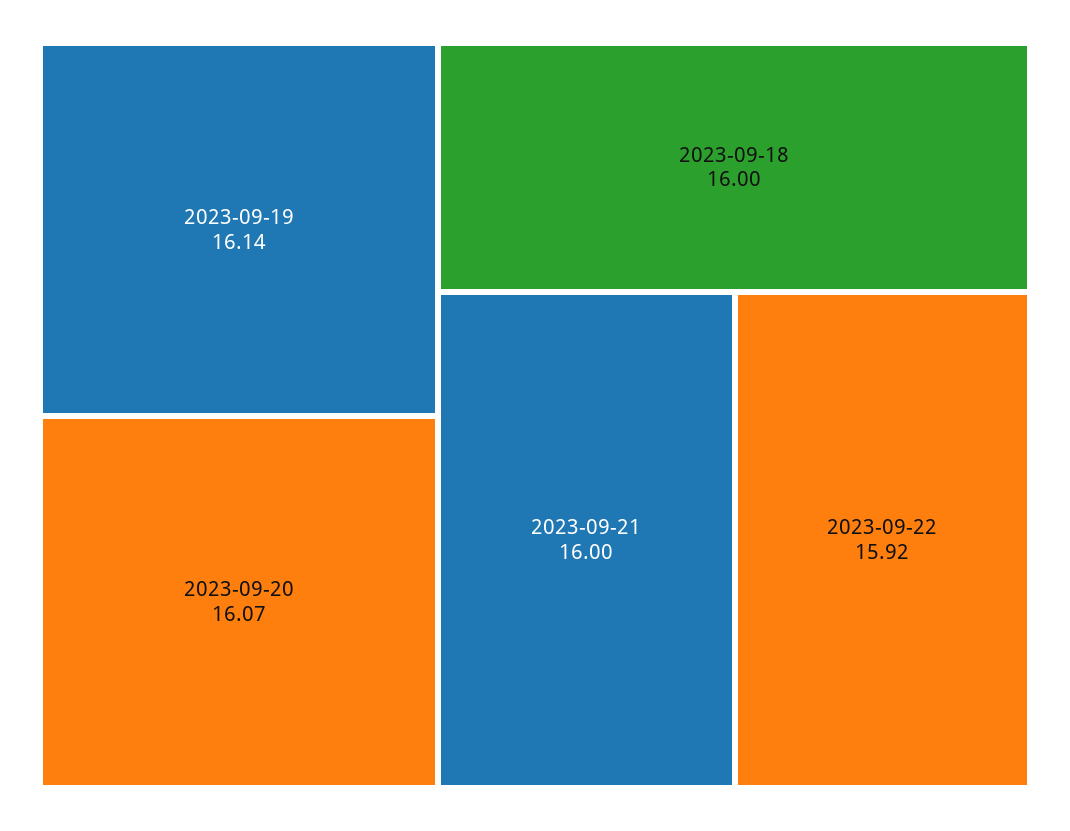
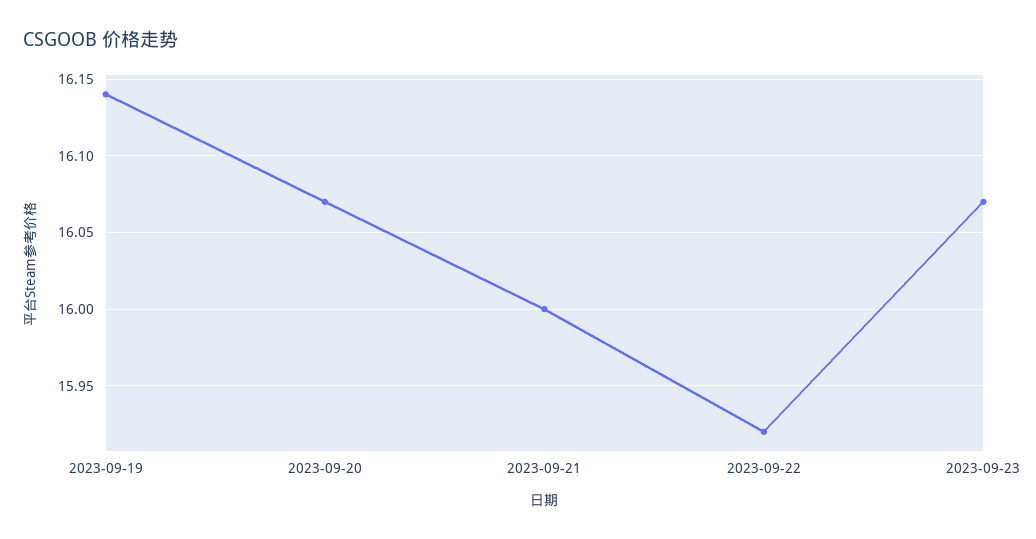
2023-09-18: 16 -> none
2023-09-23: none -> 16.07

